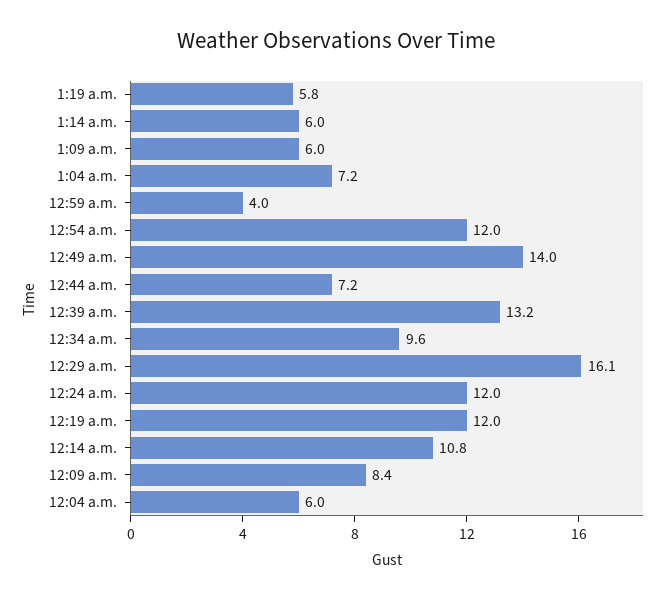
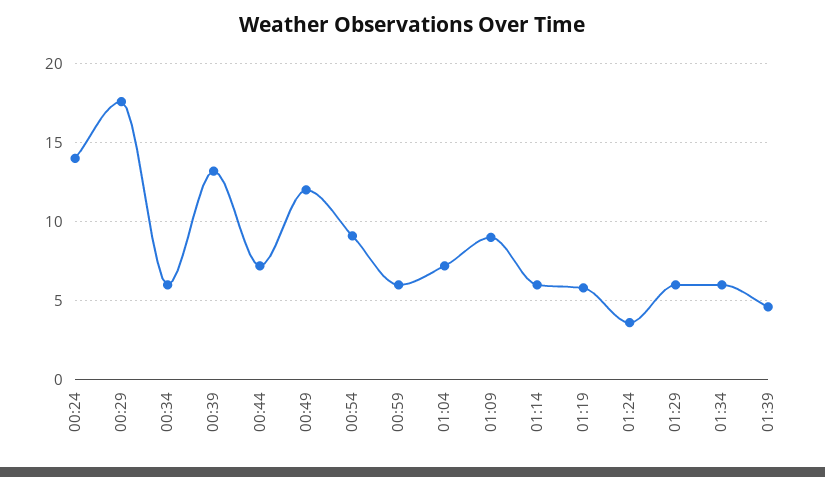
1:09 a.m.: 6 -> 9
12:59 a.m.: 4 -> 6
12:54 a.m.: 12 -> 9
12:49 a.m.: 14 -> 12
12:34 a.m.: 9.6 -> 6
12:29 a.m.: 16.1 -> 17.5
12:24 a.m.: 12 -> 14
12:19 a.m.: 12 -> none
12:14 a.m.: 10.8 -> none
12:09 a.m.: 8.4 -> none
12:04 a.m.: 6 -> none
01:24: none -> 3.5
01:29: none -> 6
01:34: none -> 6
01:39: none -> 4.5

